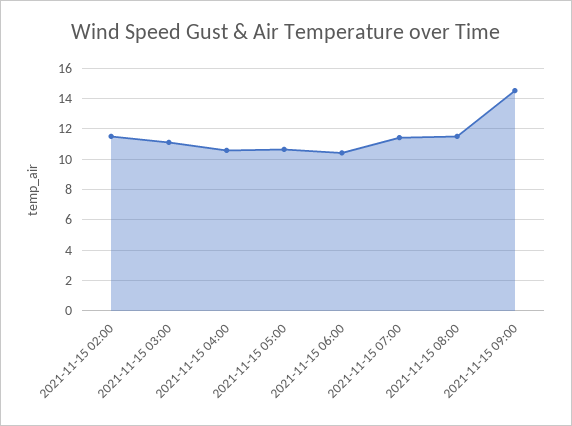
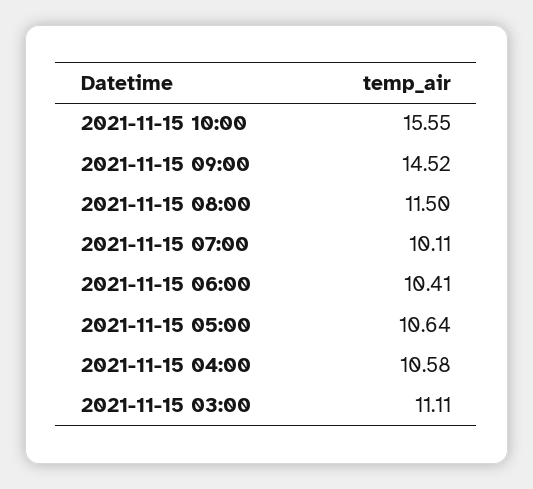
2021-11-15 02:00: 11.5 -> none
2021-11-15 07:00: 11.5 -> 10.11
2021-11-15 10:00: none -> 15.55

